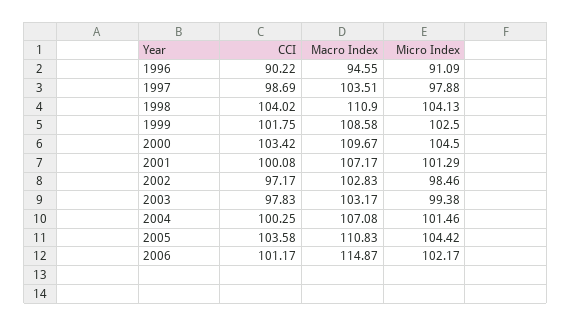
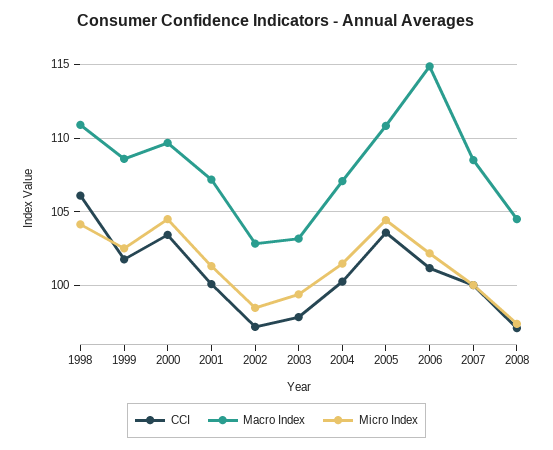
CCI, 1996: 90.22 -> none
Macro Index, 1996: 94.55 -> none
Micro Index, 1996: 91.09 -> none
CCI, 1997: 98.69 -> none
Macro Index, 1997: 103.51 -> none
Micro Index, 1997: 97.88 -> none
CCI, 1998: 104.02 -> 106
CCI, 2007: none -> 100
Macro Index, 2007: none -> 108.5
Micro Index, 2007: none -> 100
CCI, 2008: none -> 97
Macro Index, 2008: none -> 104.5
Micro Index, 2008: none -> 97.5

